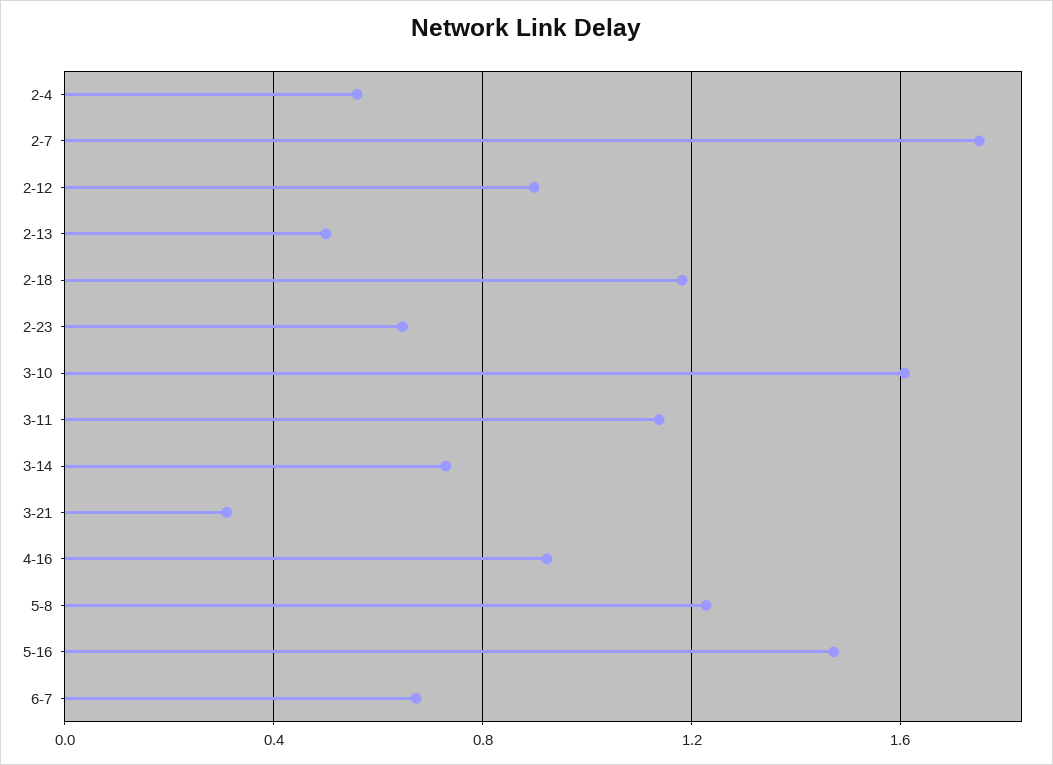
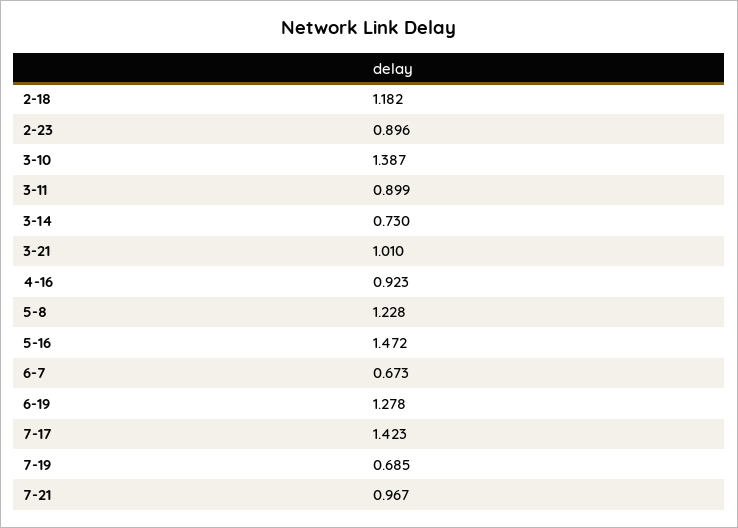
2-4: 0.55 -> none
2-7: 1.75 -> none
2-12: 0.9 -> none
2-13: 0.5 -> none
2-23: 0.65 -> 0.896
3-10: 1.6 -> 1.387
3-11: 1.15 -> 0.899
3-21: 0.3 -> 1.01
6-19: none -> 1.278
7-17: none -> 1.423
7-19: none -> 0.685
7-21: none -> 0.967

